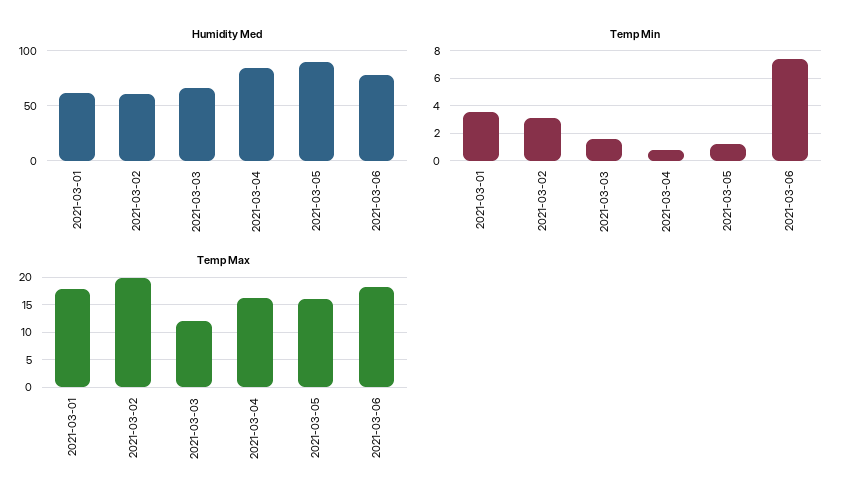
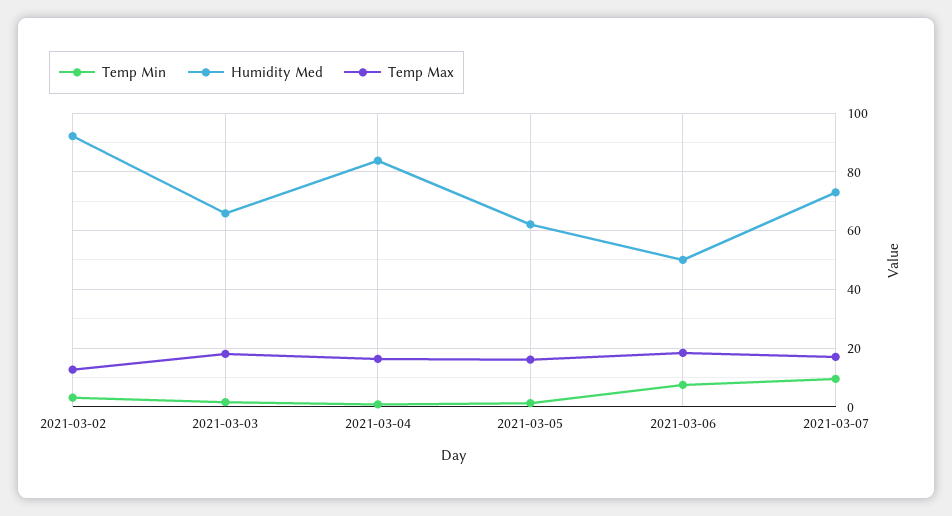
Humidity Med, 2021-03-01: 60 -> none
Humidity Med, 2021-03-02: 60 -> 92.5
Humidity Med, 2021-03-05: 90 -> 62.5
Humidity Med, 2021-03-06: 80 -> 50
Temp Min, 2021-03-01: 3.5 -> none
Temp Max, 2021-03-01: 17.5 -> none
Temp Max, 2021-03-02: 20 -> 12.5
Temp Max, 2021-03-03: 12.5 -> 17.5
Temp Min, 2021-03-07: none -> 10
Humidity Med, 2021-03-07: none -> 72.5
Temp Max, 2021-03-07: none -> 17.5

